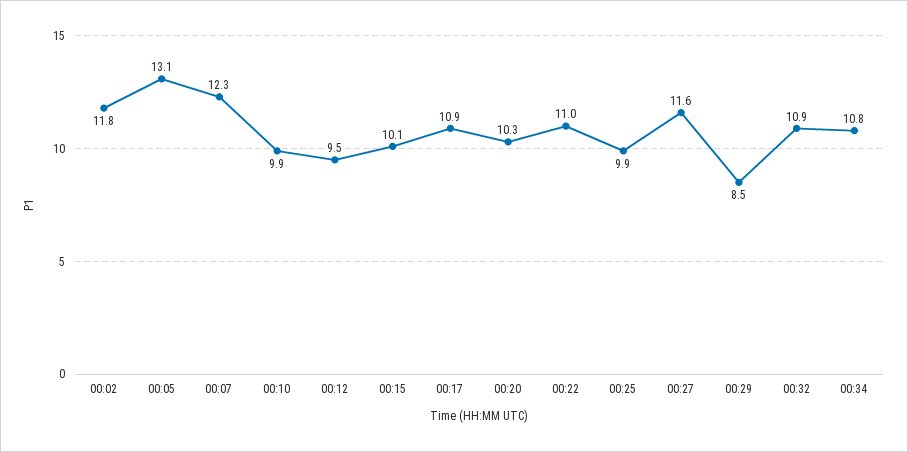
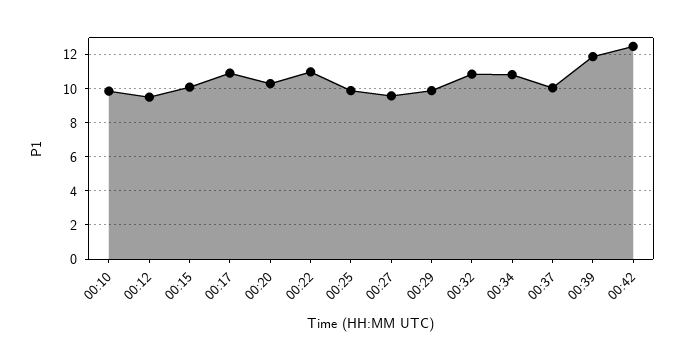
00:02: 11.8 -> none
00:05: 13.1 -> none
00:07: 12.3 -> none
00:27: 11.6 -> 9.5
00:29: 8.5 -> 10
00:37: none -> 10
00:39: none -> 12
00:42: none -> 12.5

